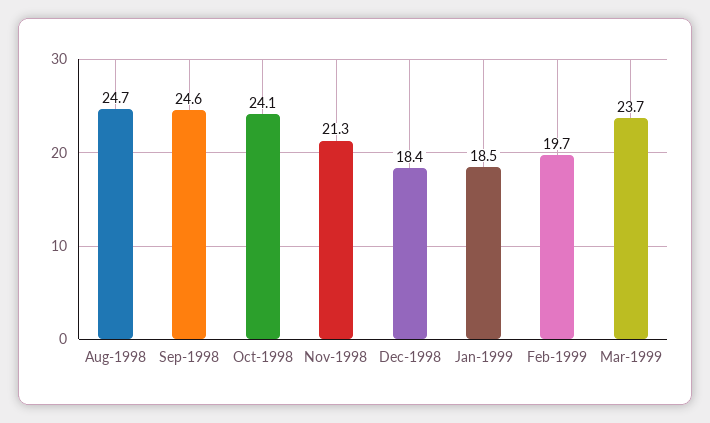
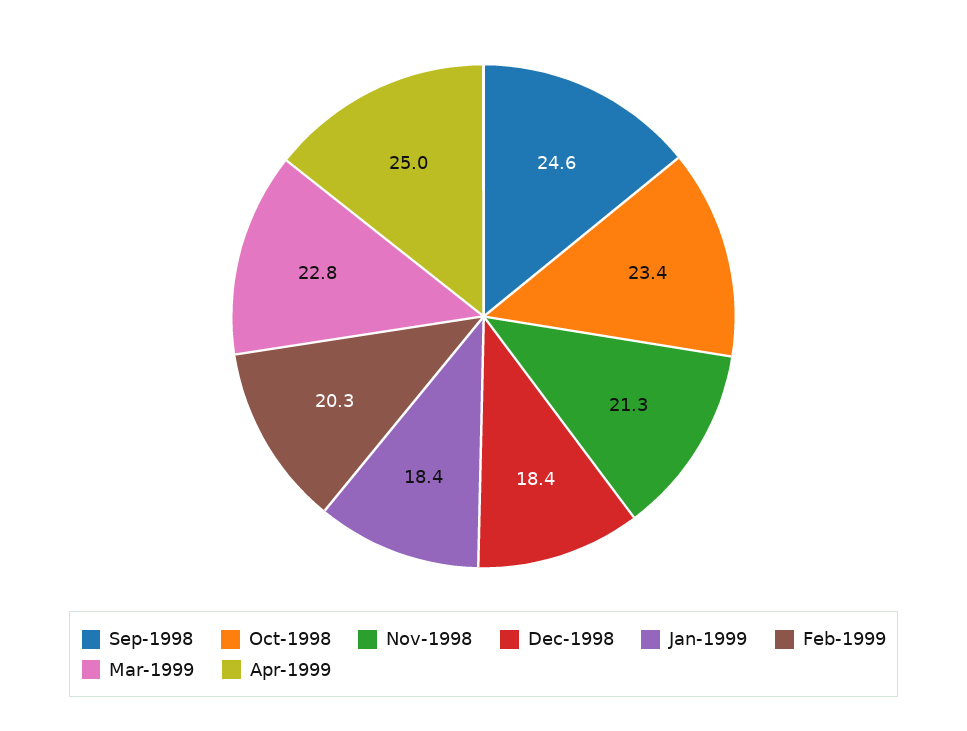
Aug-1998: 24.7 -> none
Oct-1998: 24.1 -> 23.4
Jan-1999: 18.5 -> 18.4
Feb-1999: 19.7 -> 20.3
Mar-1999: 23.7 -> 22.8
Apr-1999: none -> 25

